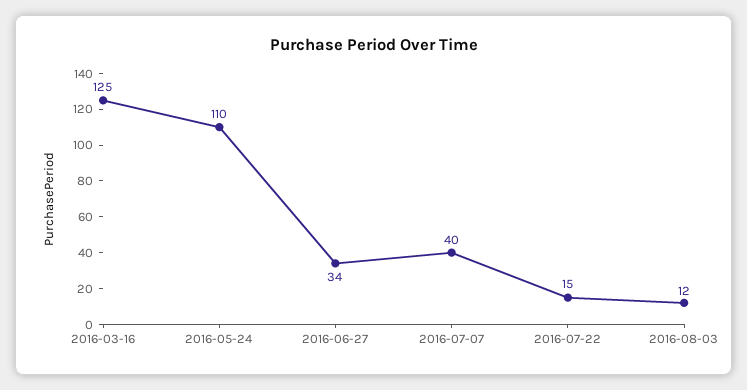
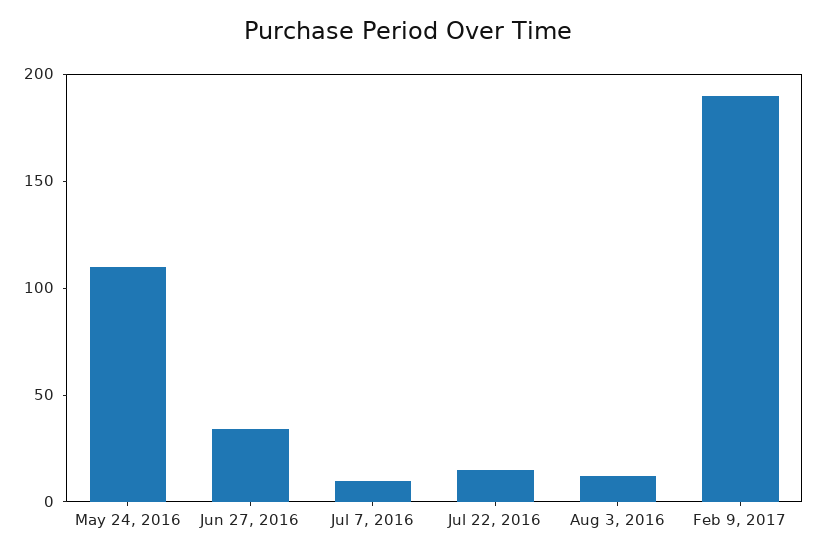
2016-03-16: 125 -> none
2016-07-07: 40 -> 10
Feb 9, 2017: none -> 190

